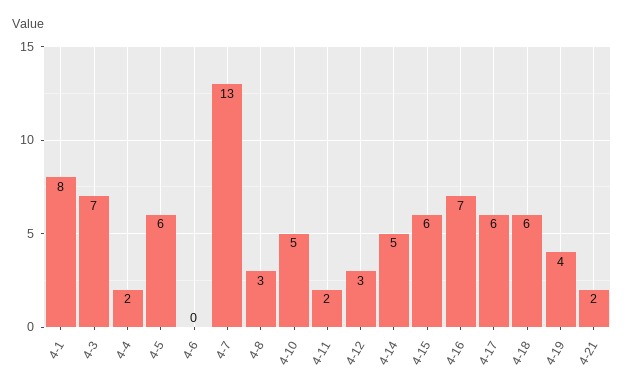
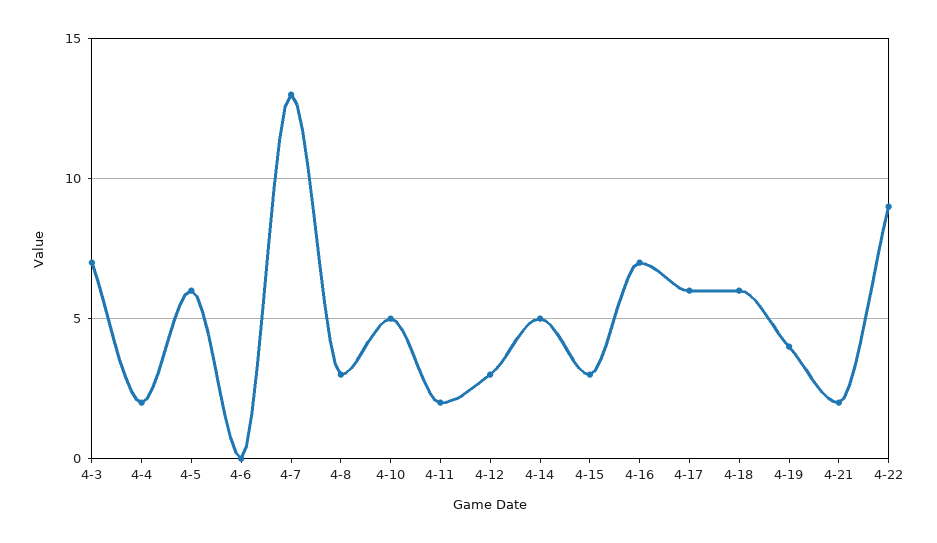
4-1: 8 -> none
4-15: 6 -> 3
4-22: none -> 9

